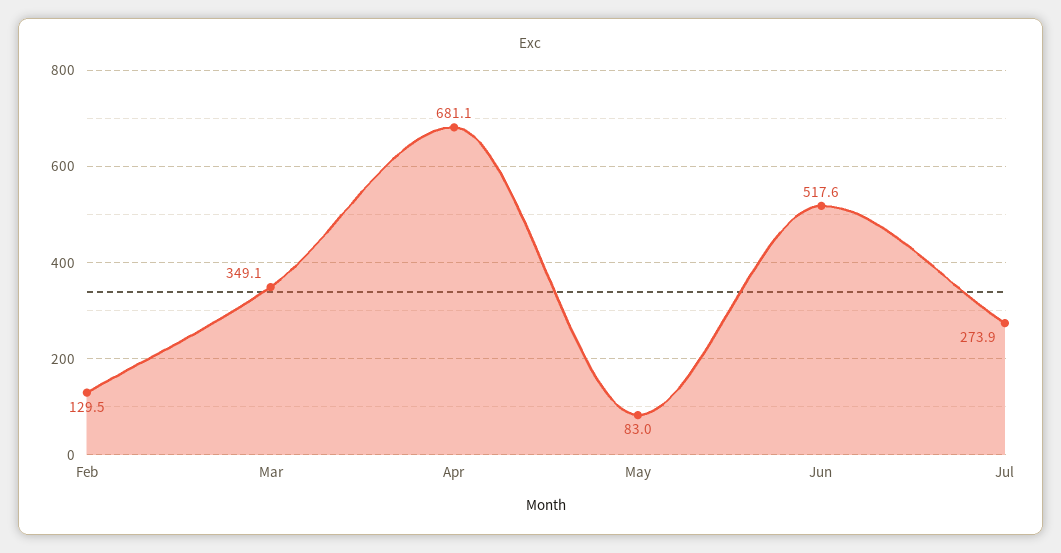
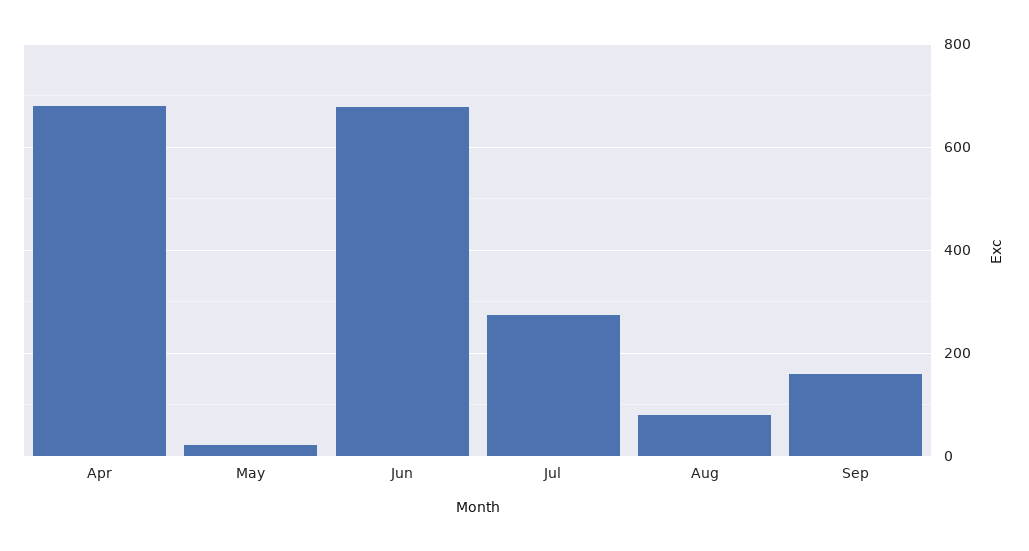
Feb: 129.5 -> none
Mar: 349.1 -> none
May: 83 -> 20
Jun: 517.6 -> 680
Aug: none -> 80
Sep: none -> 160

